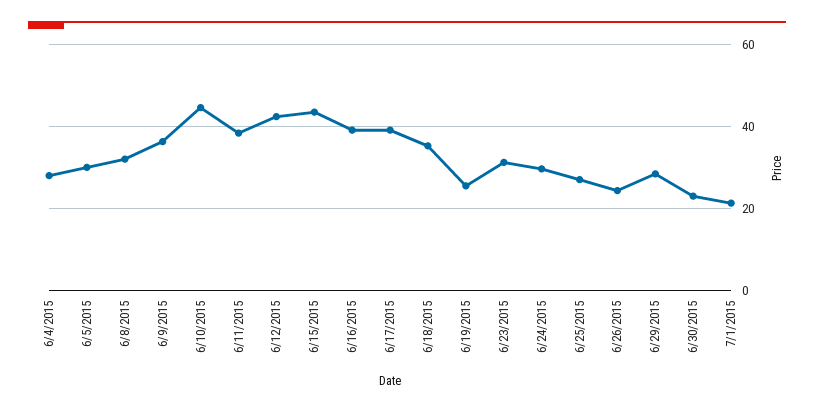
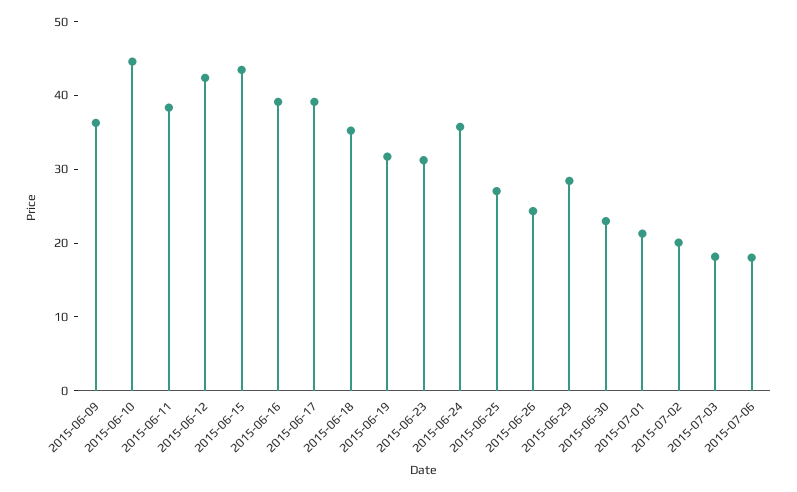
6/4/2015: 28 -> none
6/5/2015: 30 -> none
6/8/2015: 32 -> none
6/19/2015: 26 -> 32
6/24/2015: 30 -> 36
2015-07-02: none -> 20
2015-07-03: none -> 18
2015-07-06: none -> 18

